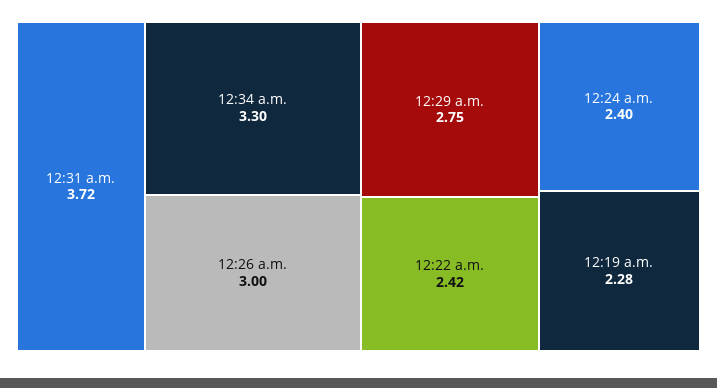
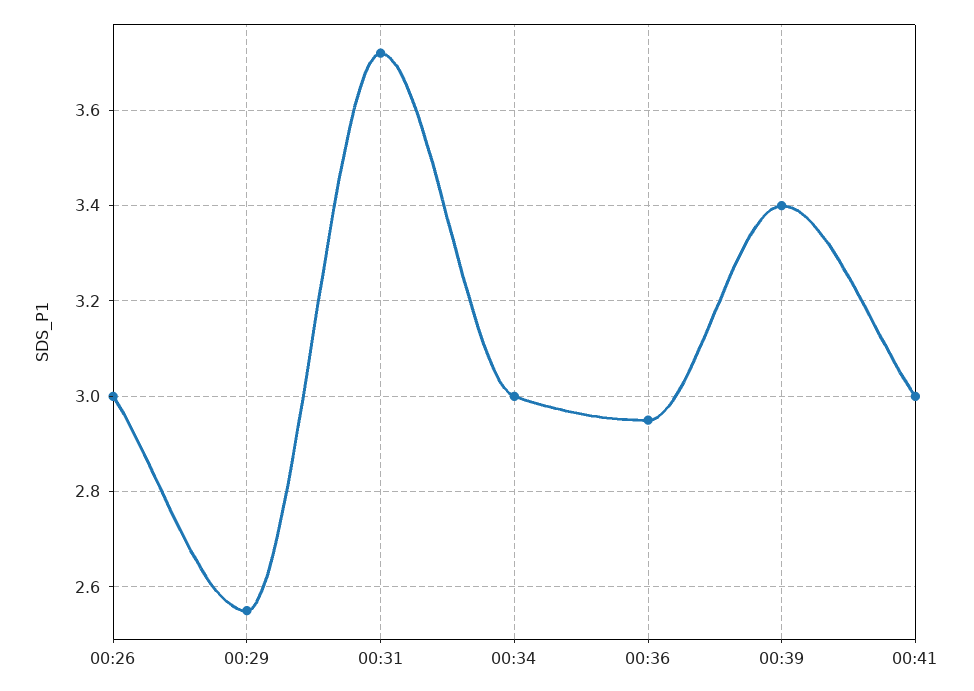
12:34 a.m.: 3.3 -> 3
12:29 a.m.: 2.75 -> 2.55
12:22 a.m.: 2.42 -> none
12:24 a.m.: 2.4 -> none
12:19 a.m.: 2.28 -> none
00:36: none -> 2.95
00:39: none -> 3.4
00:41: none -> 3

